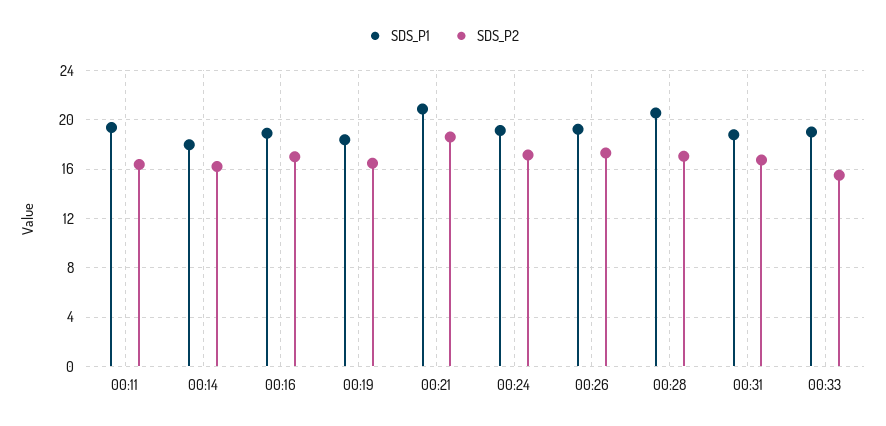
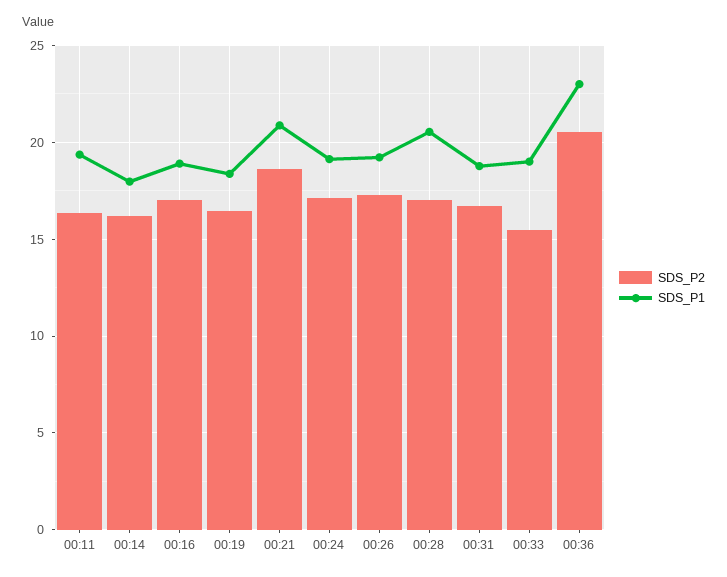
SDS_P2, 00:36: none -> 20.5
SDS_P1, 00:36: none -> 23

